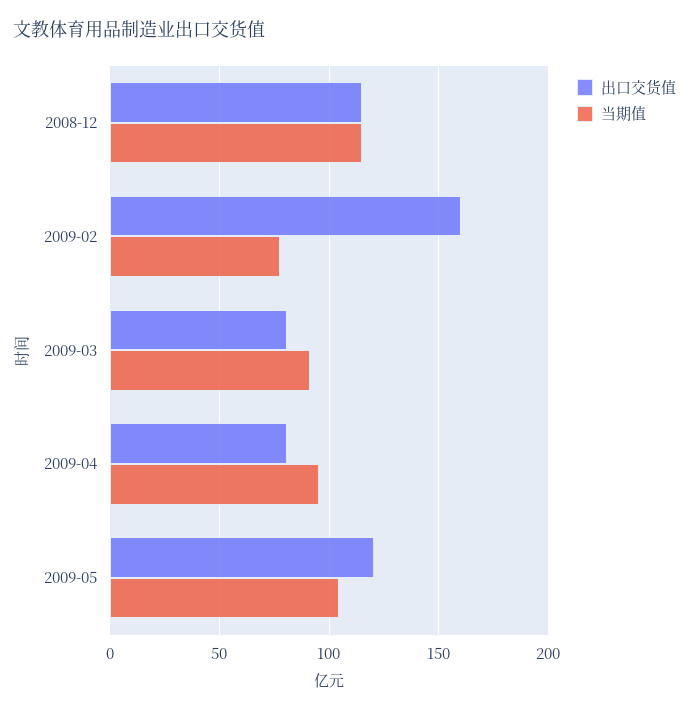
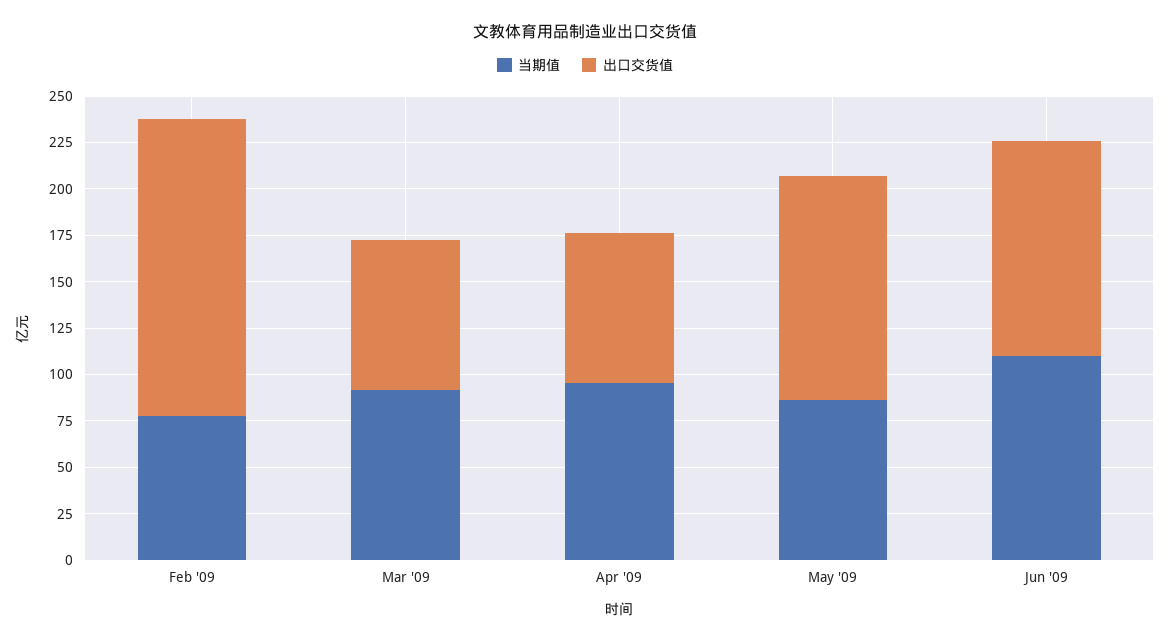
出口交货值, 2008-12: 115 -> none
当期值, 2008-12: 115 -> none
当期值, 2009-05: 105 -> 85
当期值, Jun '09: none -> 110
出口交货值, Jun '09: none -> 115

